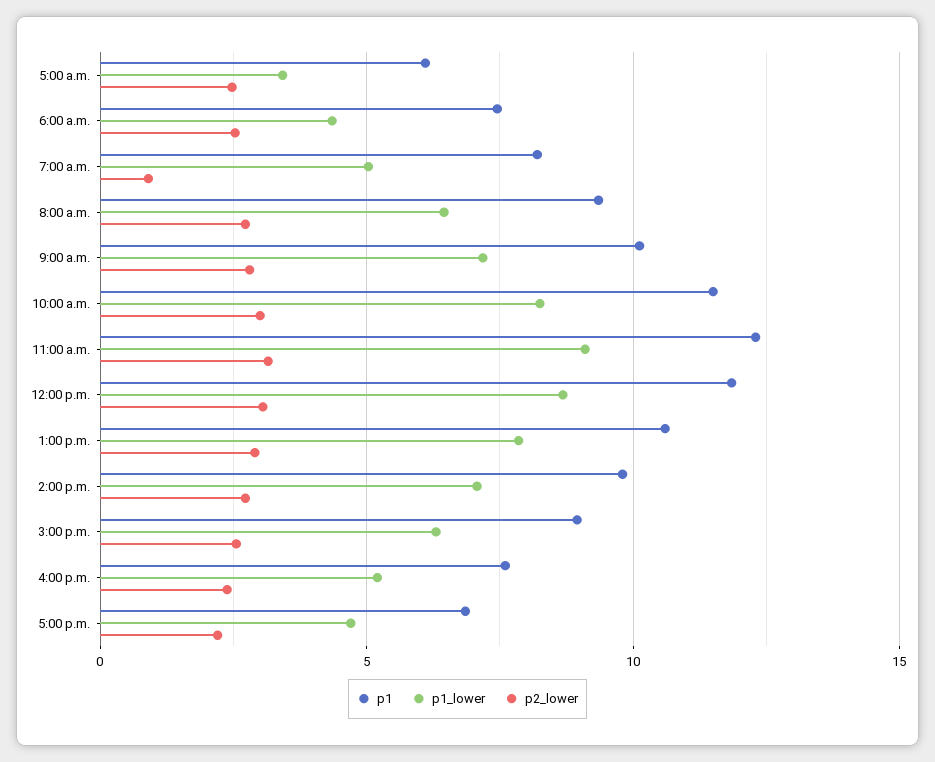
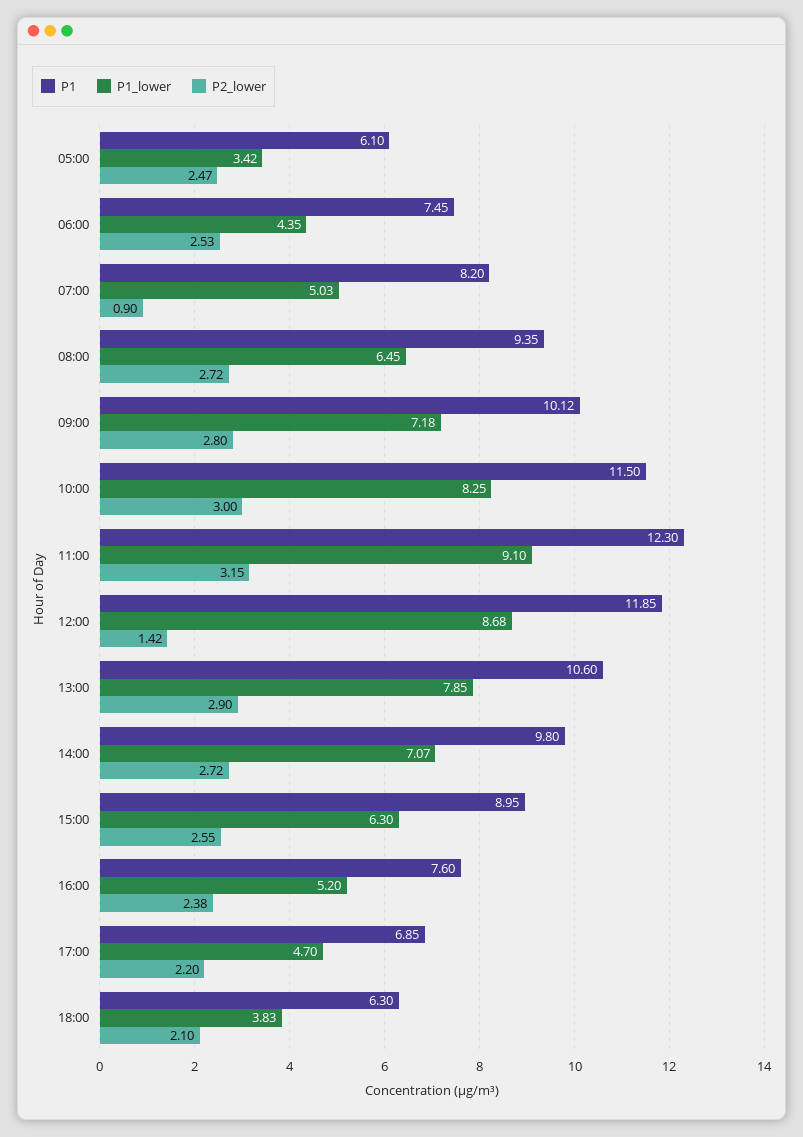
p2_lower, 12:00 p.m.: 3 -> 1.42
p1, 18:00: none -> 6.3
p1_lower, 18:00: none -> 3.83
p2_lower, 18:00: none -> 2.1

